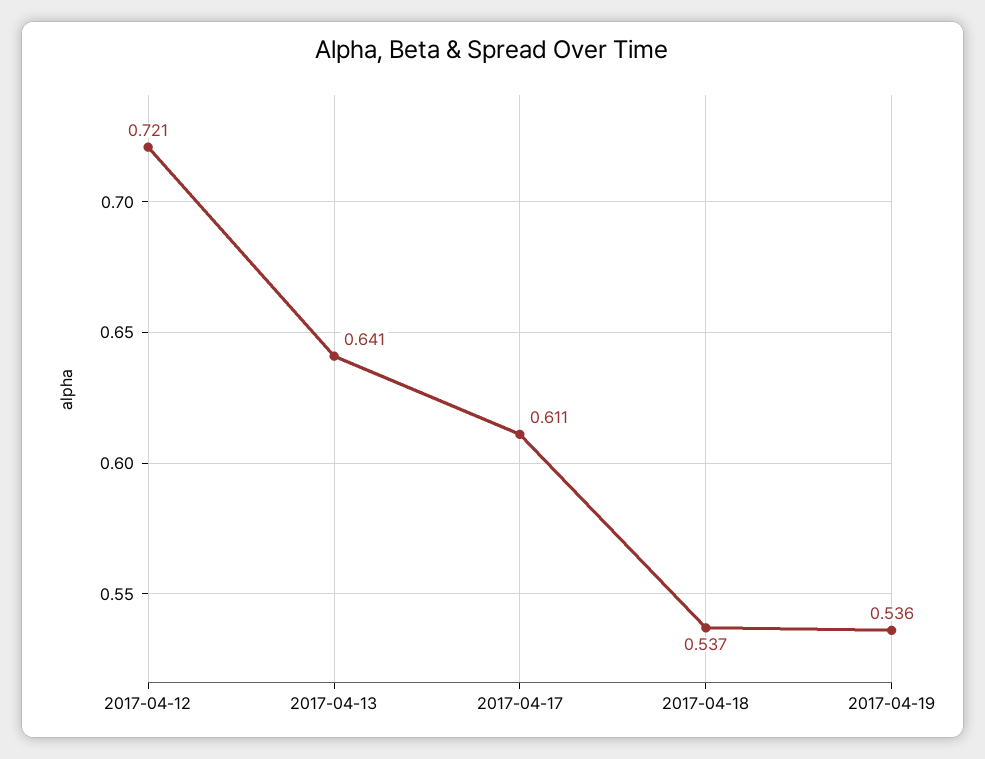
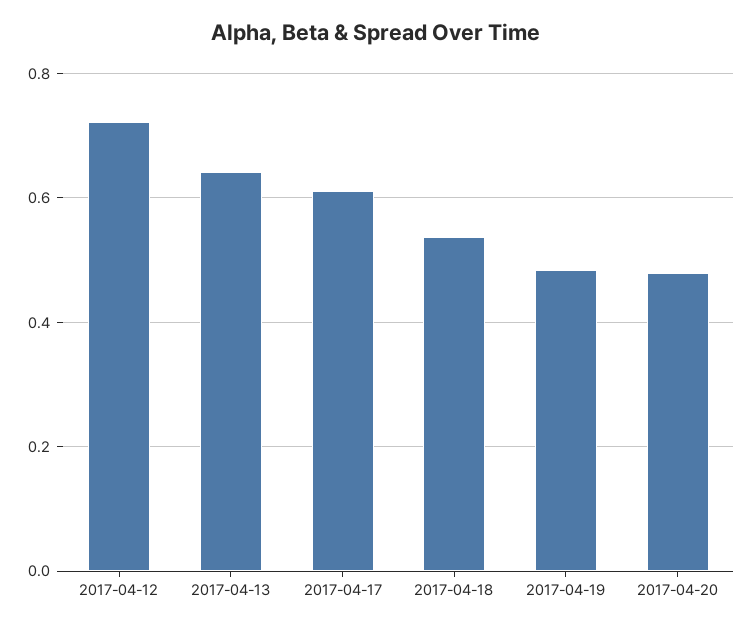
2017-04-19: 0.536 -> 0.48
2017-04-20: none -> 0.48

